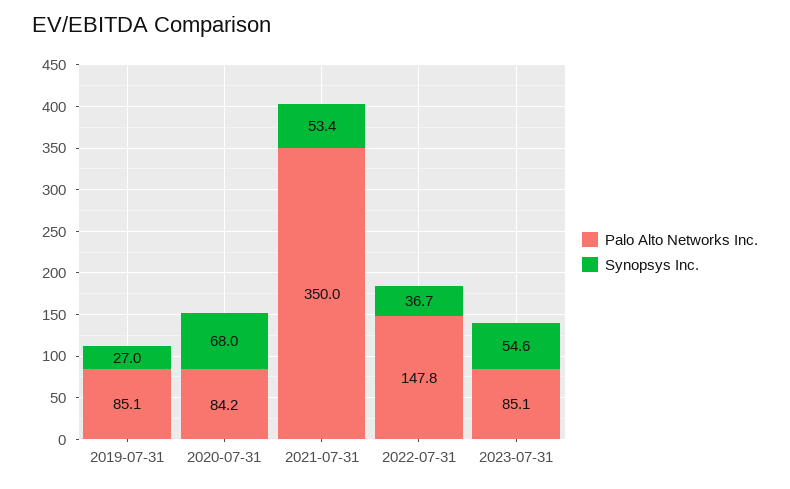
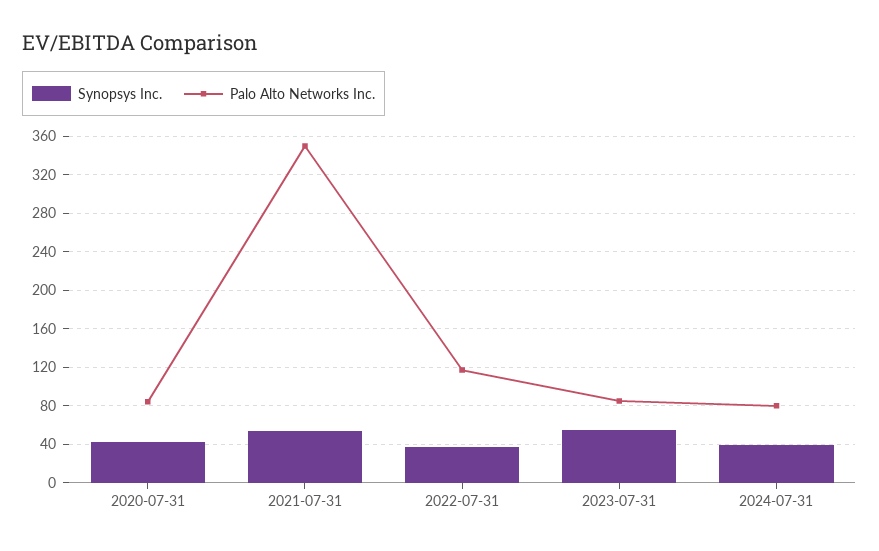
Palo Alto Networks Inc., 2019-07-31: 85.1 -> none
Synopsys Inc., 2019-07-31: 27 -> none
Synopsys Inc., 2020-07-31: 68 -> 40
Palo Alto Networks Inc., 2022-07-31: 147.8 -> 120
Synopsys Inc., 2024-07-31: none -> 40
Palo Alto Networks Inc., 2024-07-31: none -> 80

